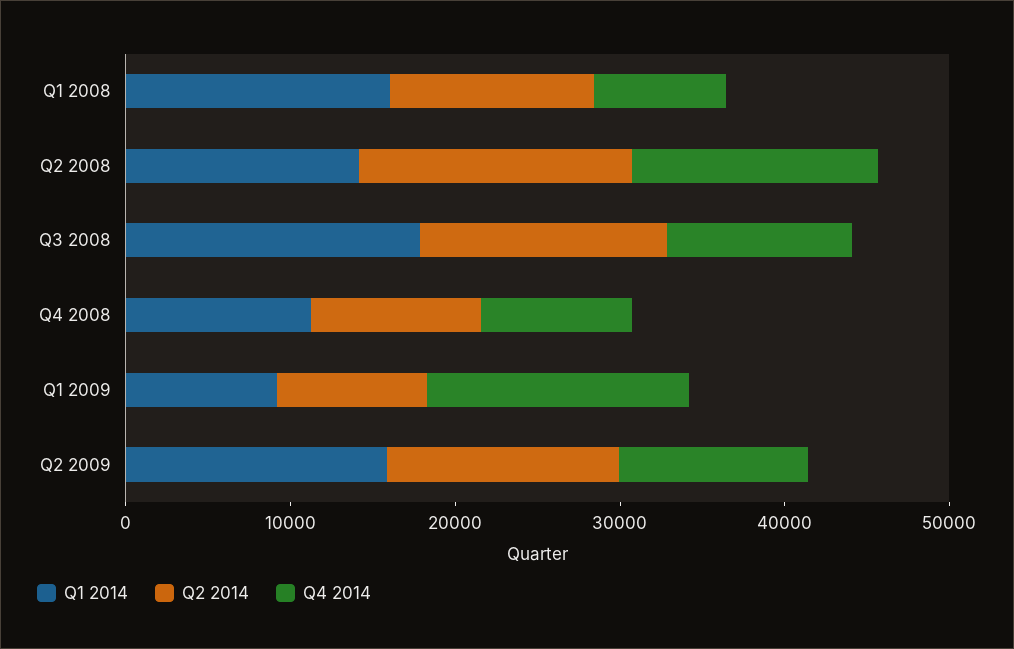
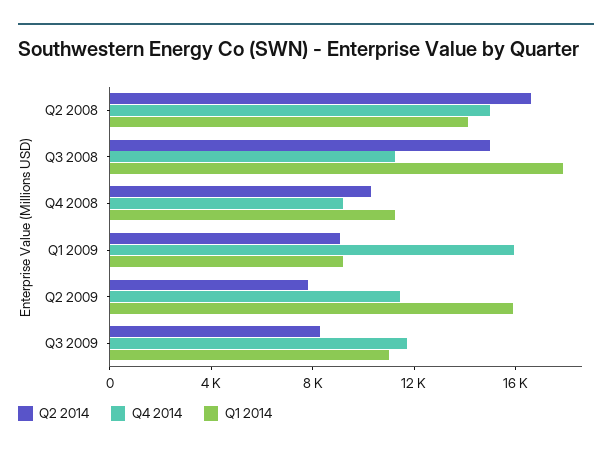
Q1 2014, Q1 2008: 16000 -> none
Q2 2014, Q1 2008: 12000 -> none
Q4 2014, Q1 2008: 8000 -> none
Q2 2014, Q2 2009: 14000 -> 8000
Q2 2014, Q3 2009: none -> 8000
Q4 2014, Q3 2009: none -> 12000
Q1 2014, Q3 2009: none -> 11000

